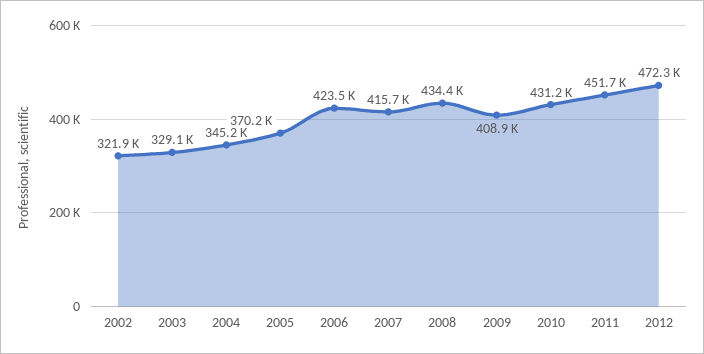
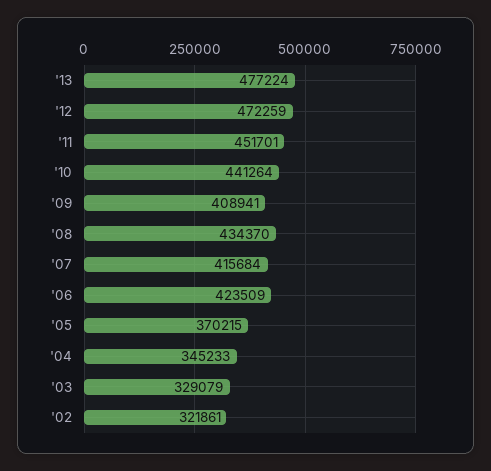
2010: 431200 -> 441264
'13: none -> 477224

